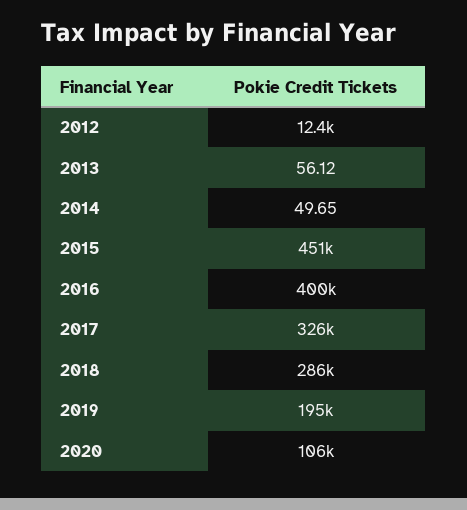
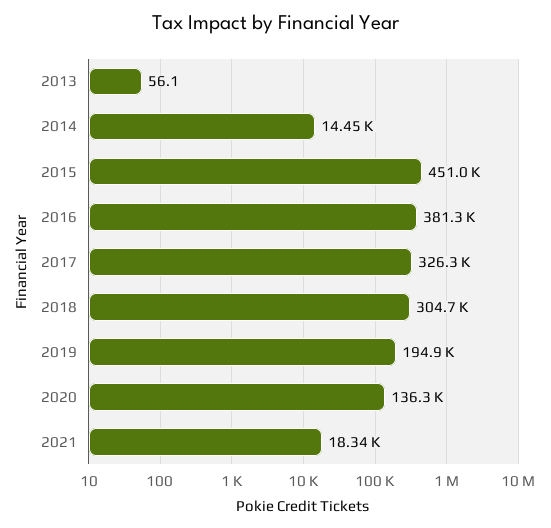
2012: 12400 -> none
2014: 49.65 -> 14450
2016: 400000 -> 381300
2018: 286000 -> 304700
2020: 106000 -> 136300
2021: none -> 18340

